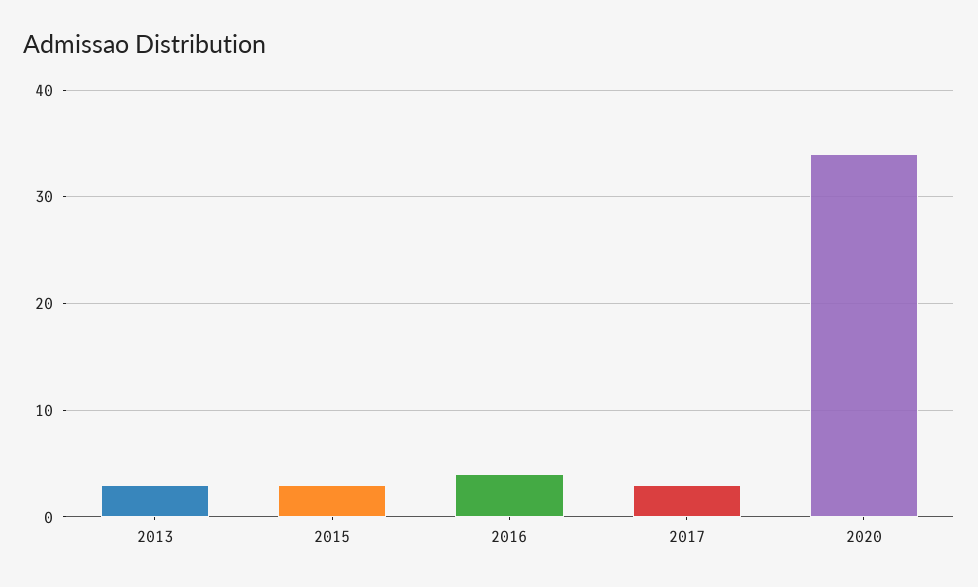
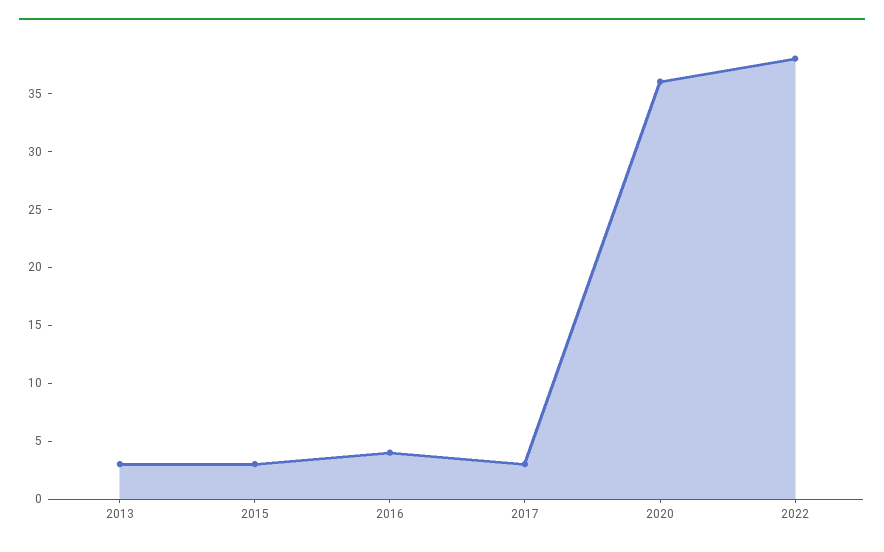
2020: 34 -> 36
2022: none -> 38

